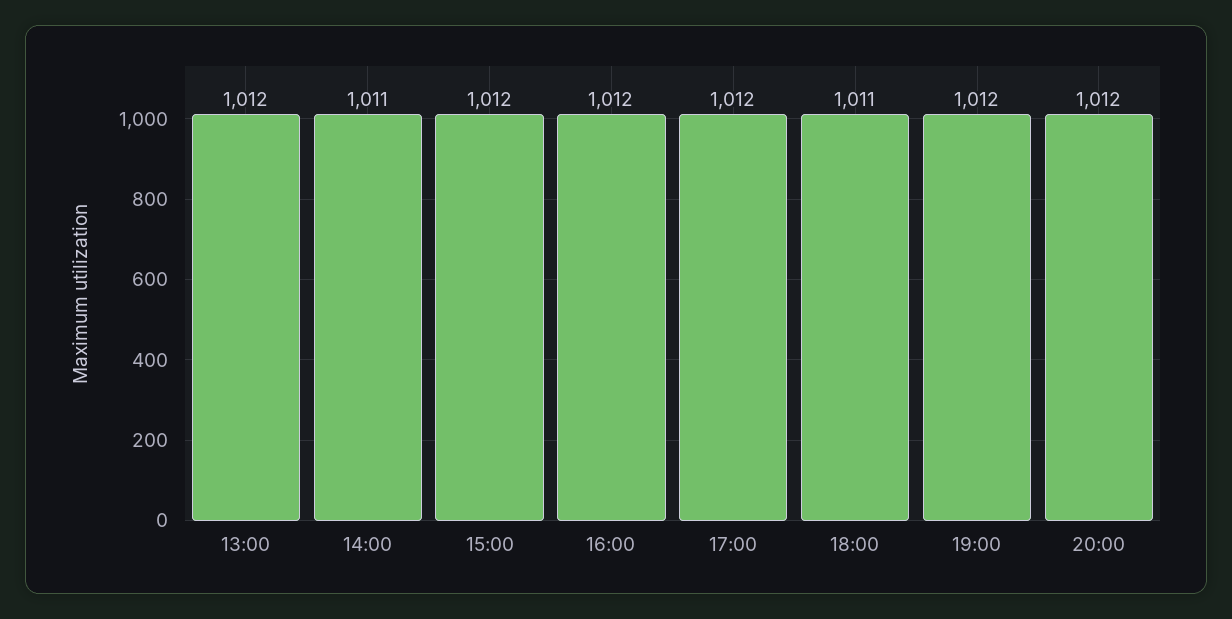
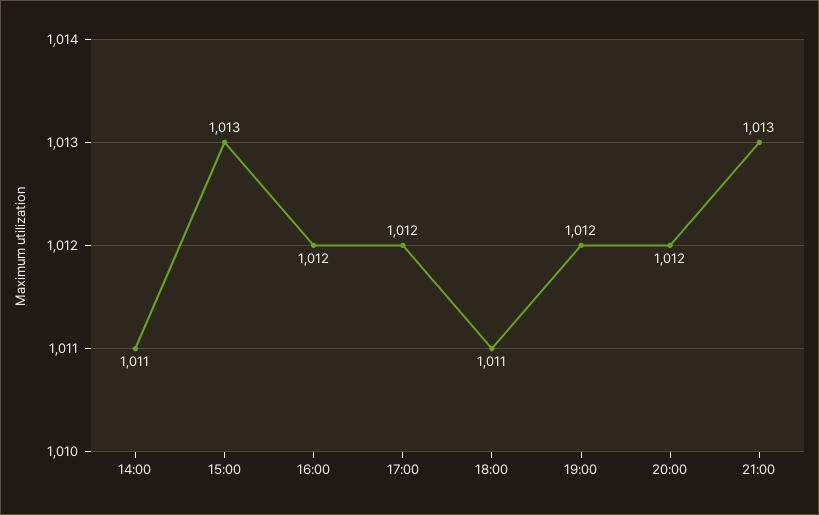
13:00: 1012 -> none
15:00: 1012 -> 1013
21:00: none -> 1013

